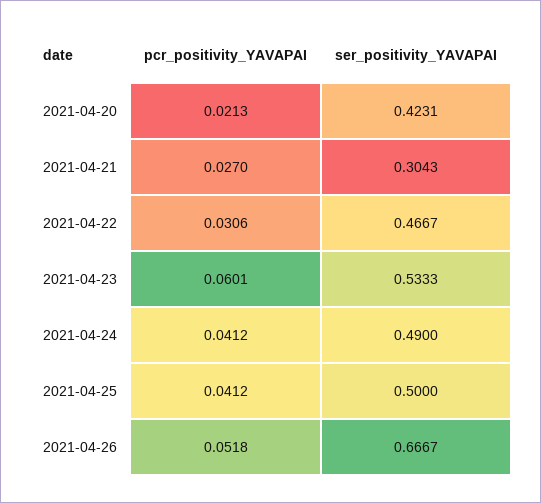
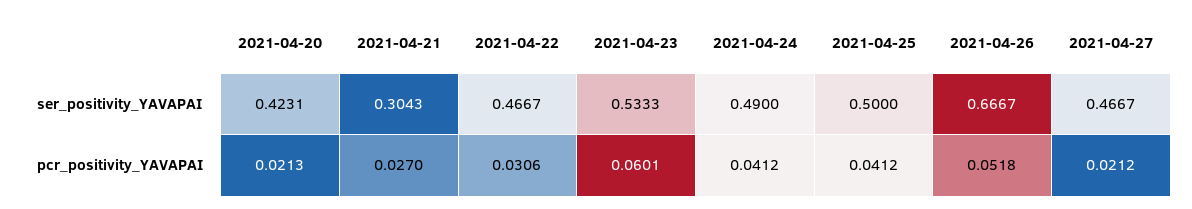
ser_positivity_YAVAPAI, 2021-04-27: none -> 0.4667
pcr_positivity_YAVAPAI, 2021-04-27: none -> 0.0212

